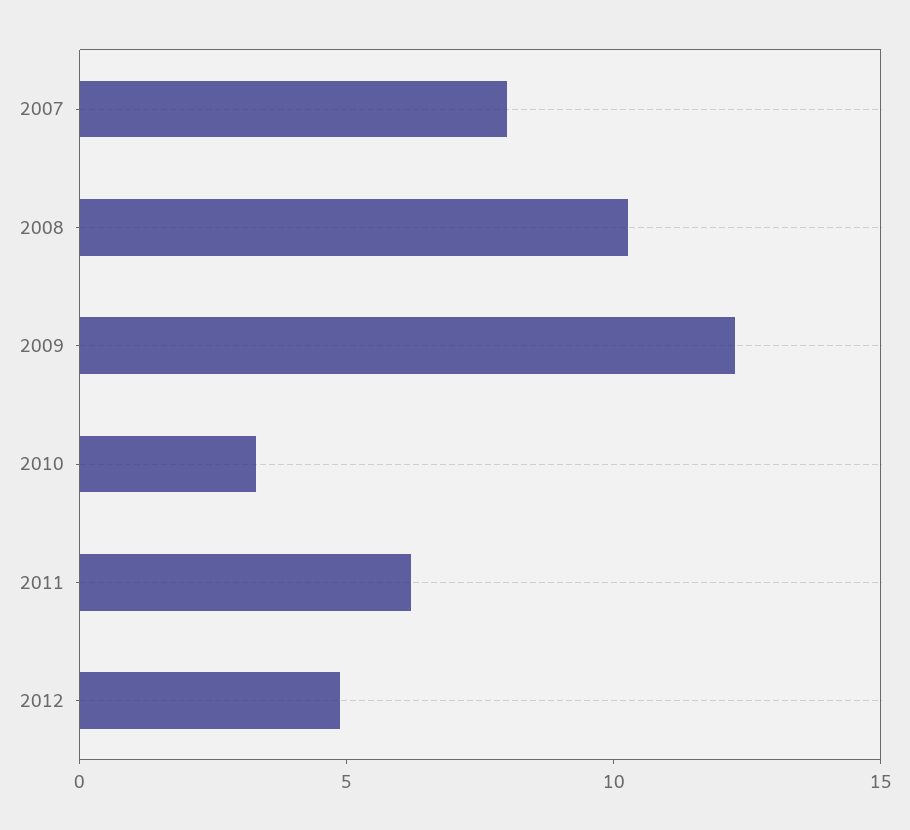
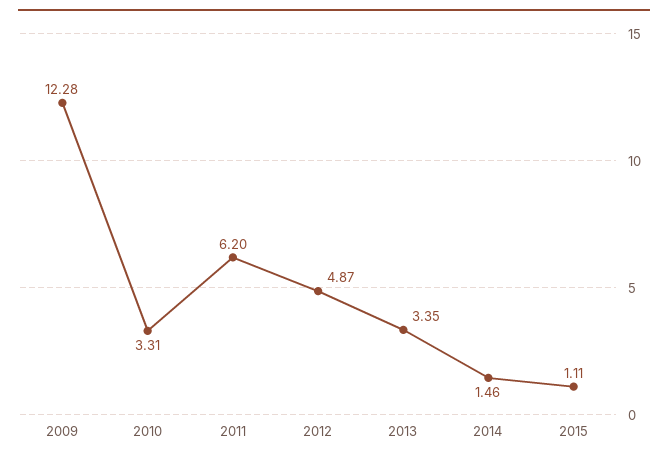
2007: 8 -> none
2008: 10 -> none
2013: none -> 3.35
2014: none -> 1.46
2015: none -> 1.11

